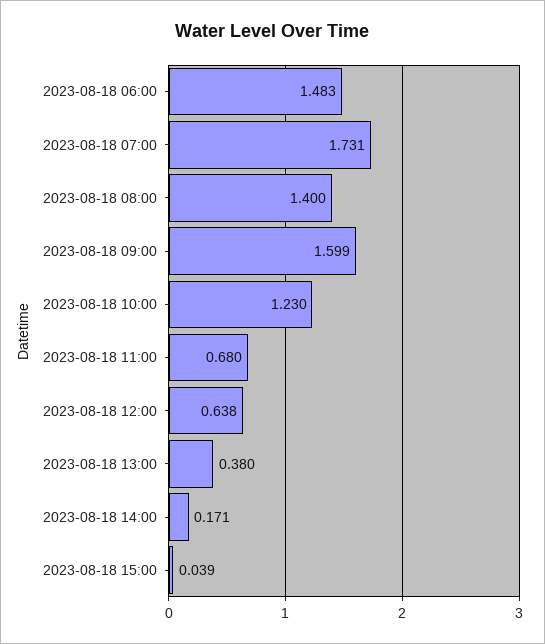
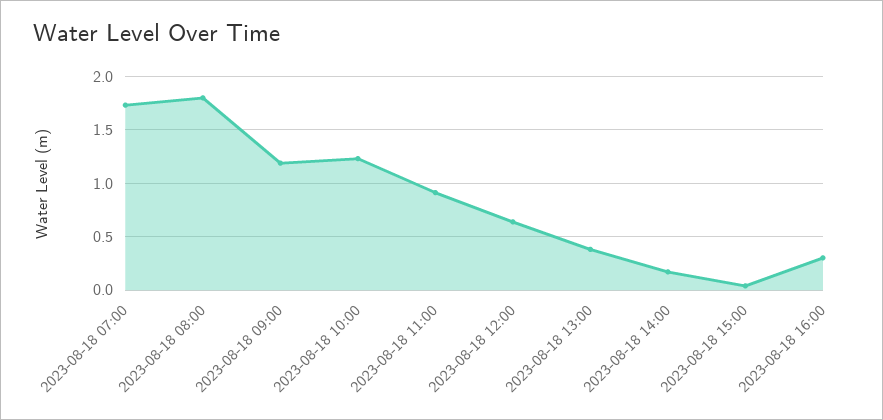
2023-08-18 06:00: 1.483 -> none
2023-08-18 08:00: 1.4 -> 1.8
2023-08-18 09:00: 1.599 -> 1.2
2023-08-18 11:00: 0.68 -> 0.9
2023-08-18 16:00: none -> 0.3

